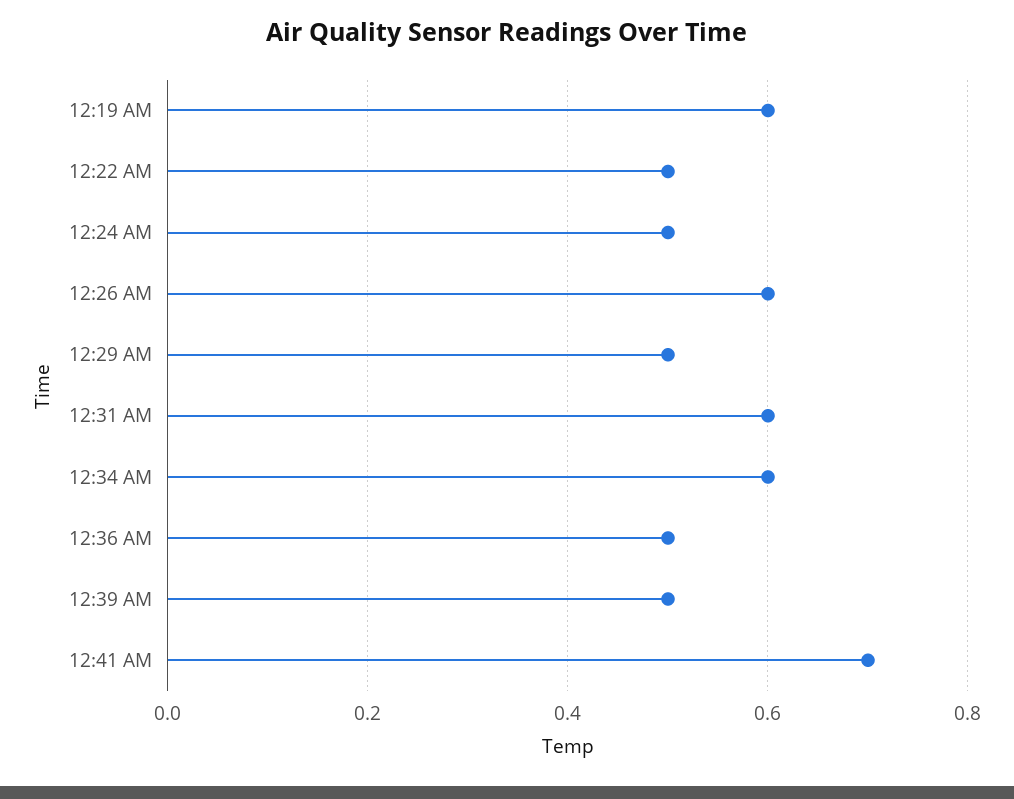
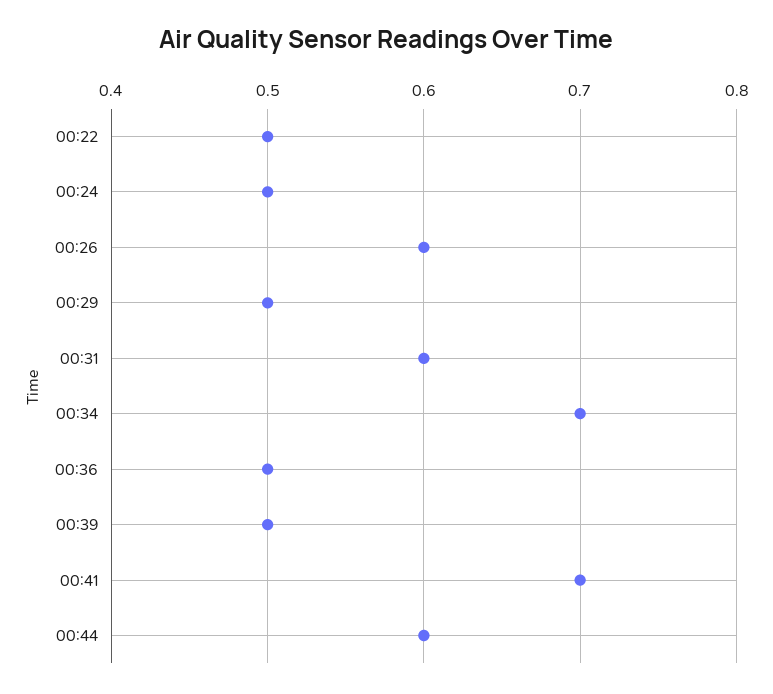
12:19 AM: 0.6 -> none
12:34 AM: 0.6 -> 0.7
00:44: none -> 0.6

